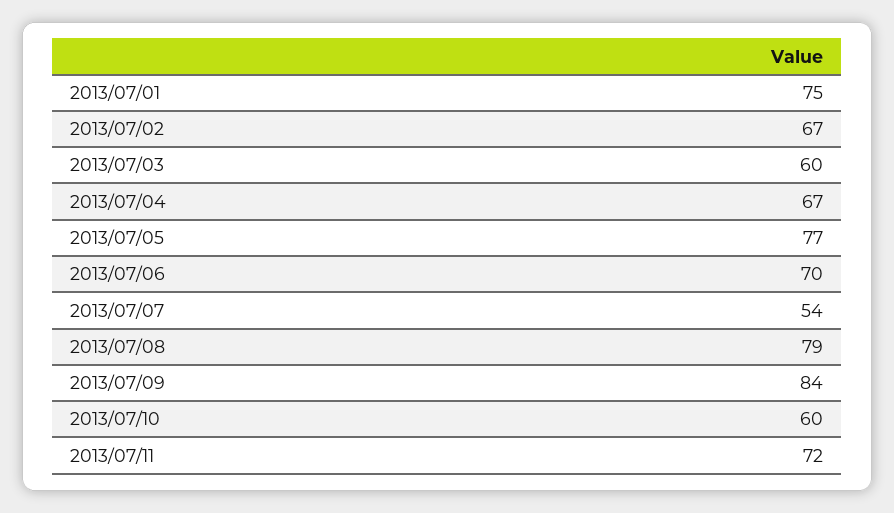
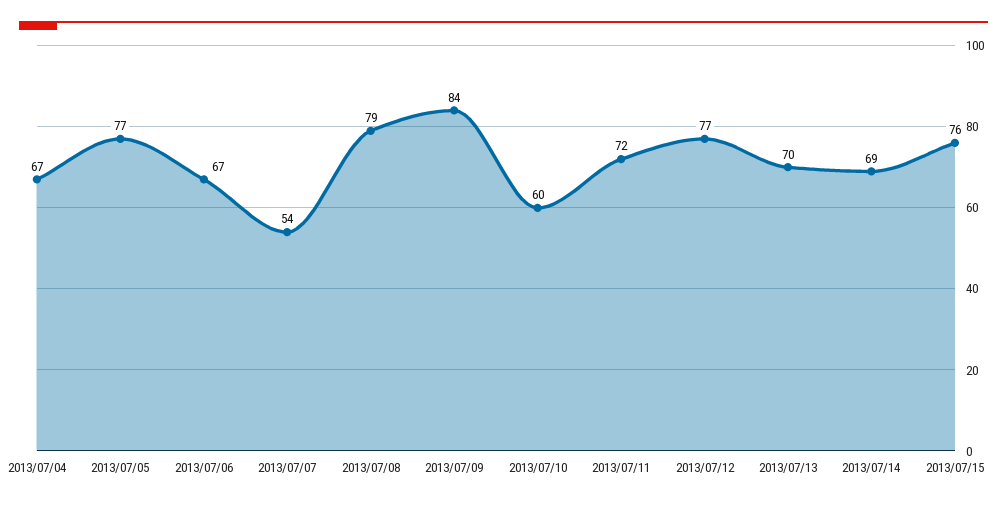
2013/07/01: 75 -> none
2013/07/02: 67 -> none
2013/07/03: 60 -> none
2013/07/06: 70 -> 67
2013/07/12: none -> 77
2013/07/13: none -> 70
2013/07/14: none -> 69
2013/07/15: none -> 76

